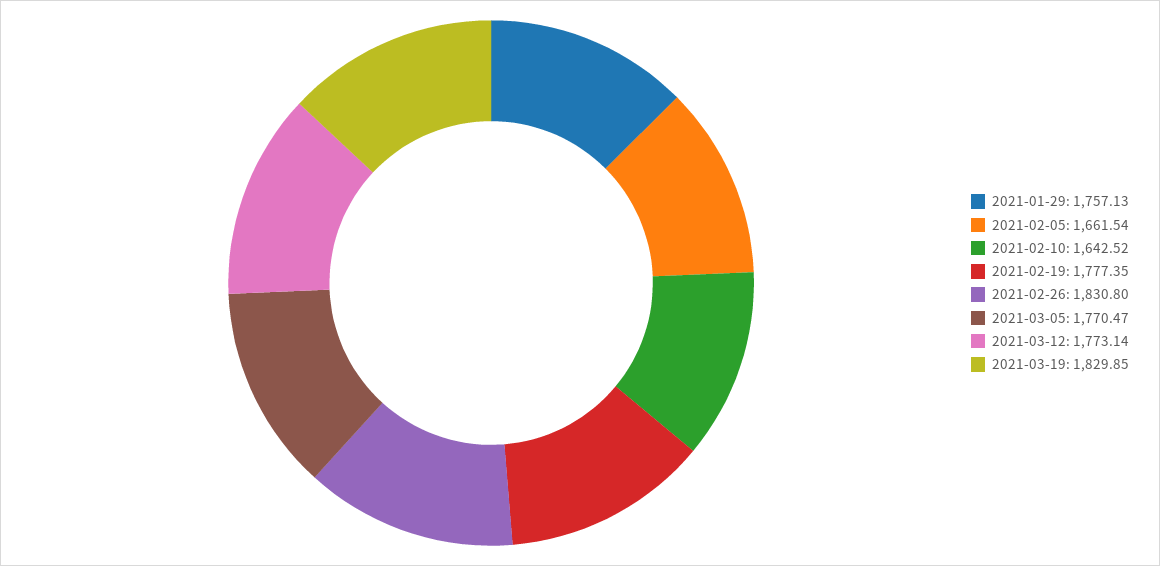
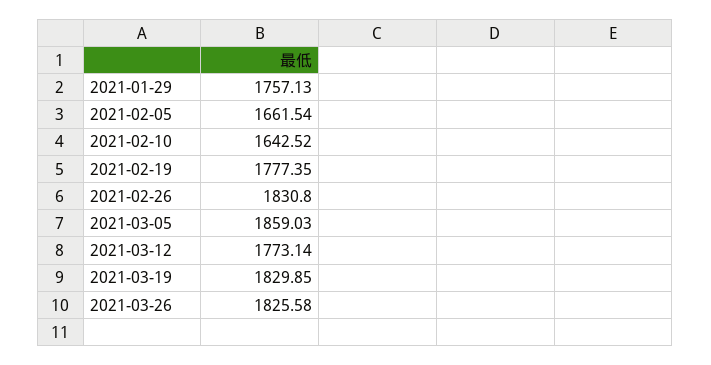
2021-03-05: 1770.47 -> 1859.03
2021-03-26: none -> 1825.58

